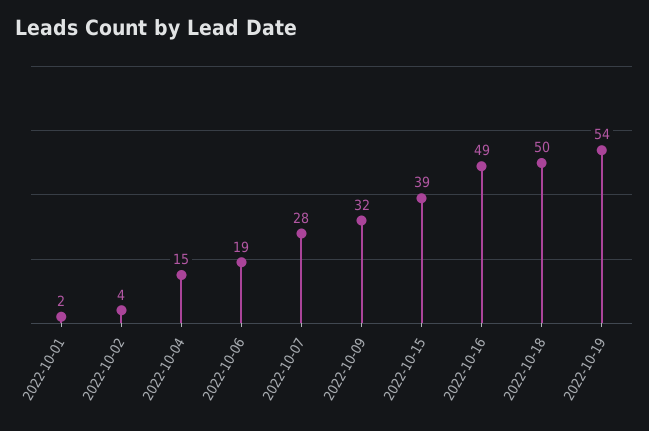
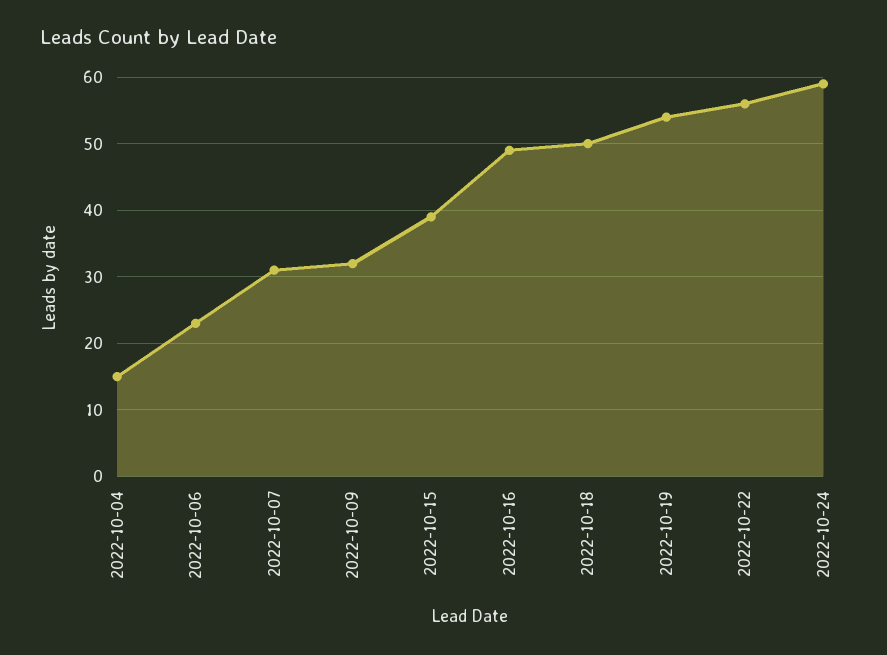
2022-10-01: 2 -> none
2022-10-02: 4 -> none
2022-10-06: 19 -> 23
2022-10-07: 28 -> 31
2022-10-22: none -> 56
2022-10-24: none -> 59

